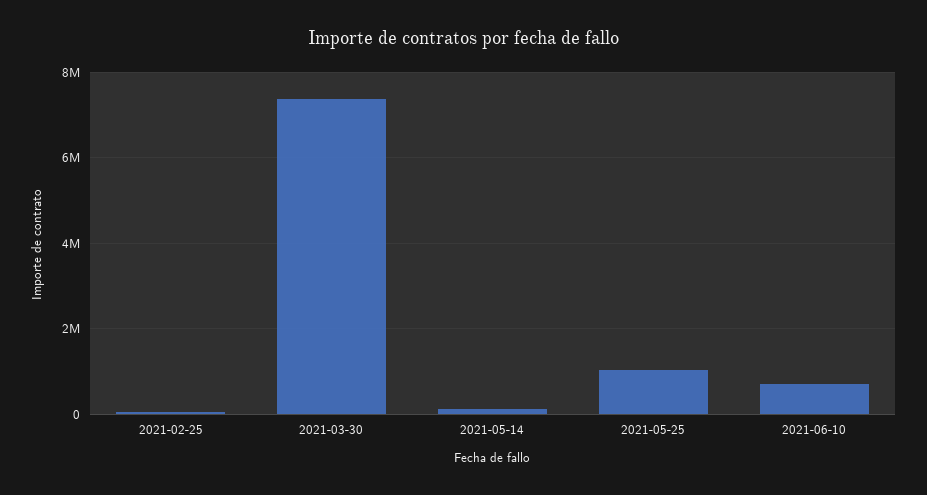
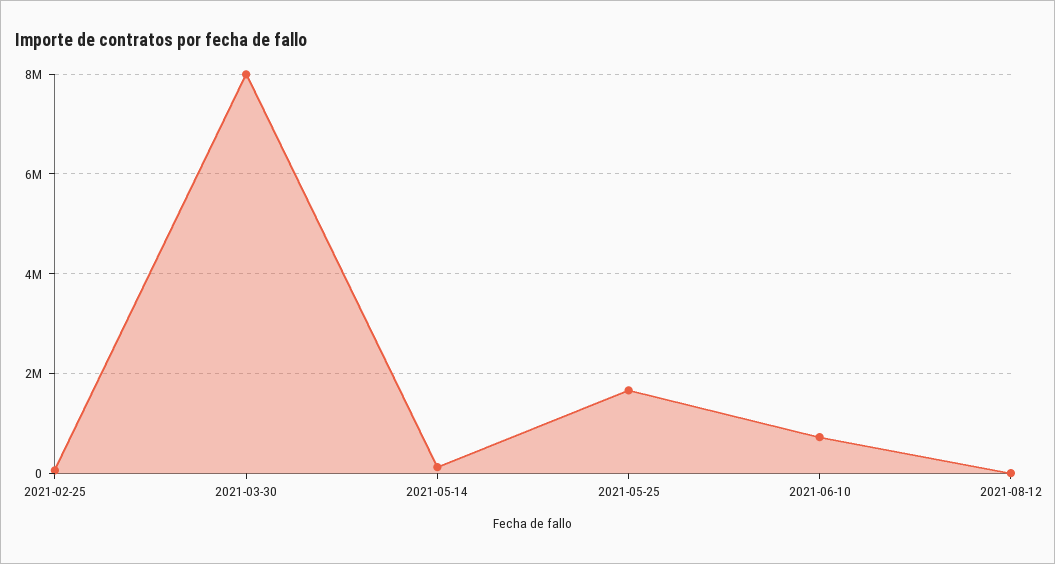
2021-03-30: 7400000 -> 8000000
2021-05-25: 1000000 -> 1600000
2021-08-12: none -> 0

